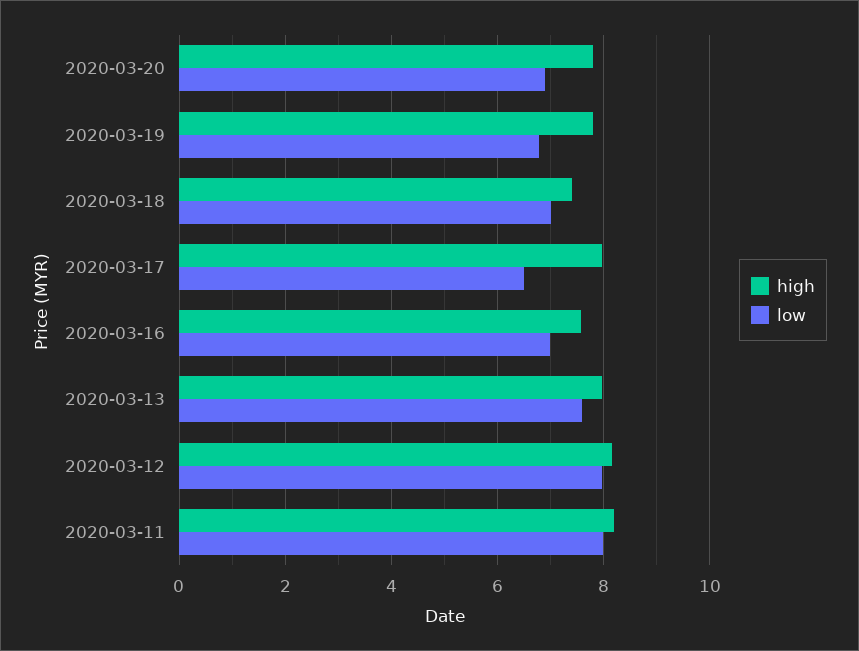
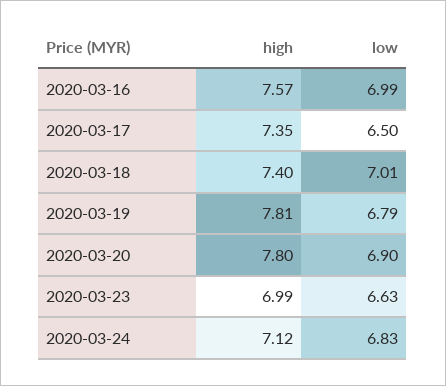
high, 2020-03-17: 8 -> 7.35
high, 2020-03-13: 8 -> none
low, 2020-03-13: 7.6 -> none
high, 2020-03-12: 8.2 -> none
low, 2020-03-12: 8 -> none
high, 2020-03-11: 8.2 -> none
low, 2020-03-11: 8 -> none
high, 2020-03-23: none -> 6.99
low, 2020-03-23: none -> 6.63
high, 2020-03-24: none -> 7.12
low, 2020-03-24: none -> 6.83

